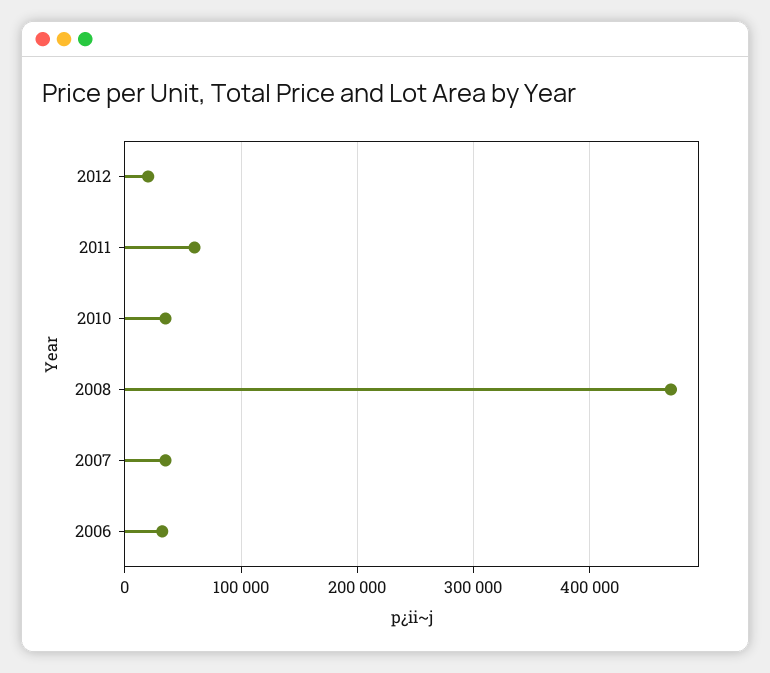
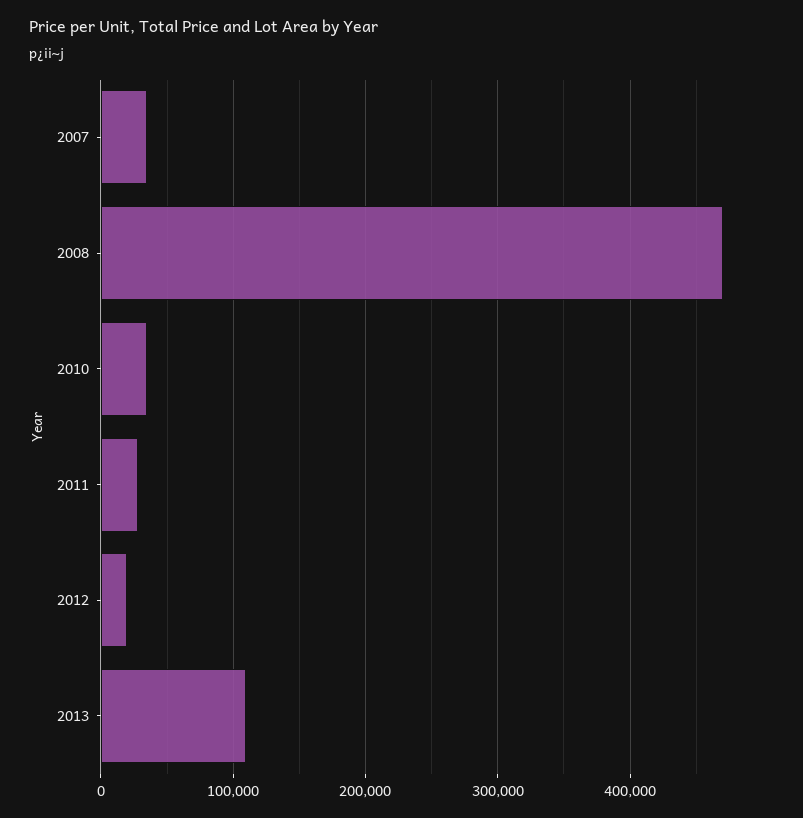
2011: 60000 -> 30000
2006: 30000 -> none
2013: none -> 110000

